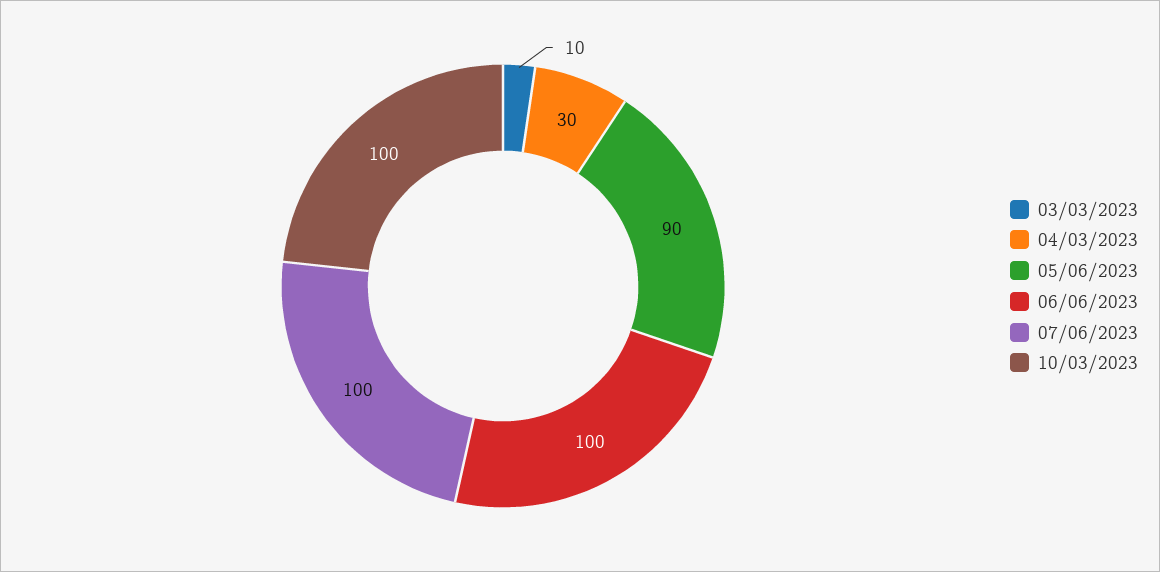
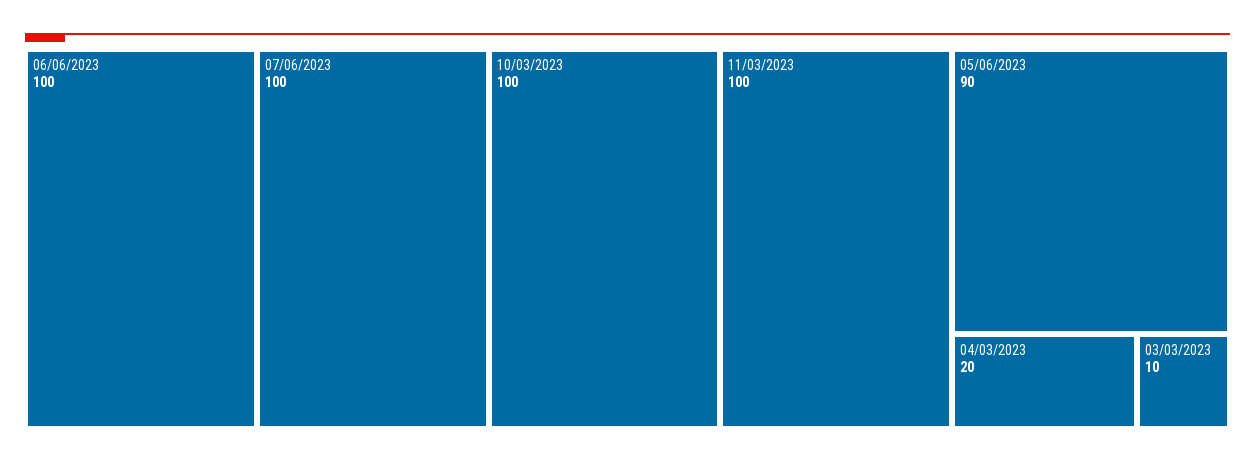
04/03/2023: 30 -> 20
11/03/2023: none -> 100

